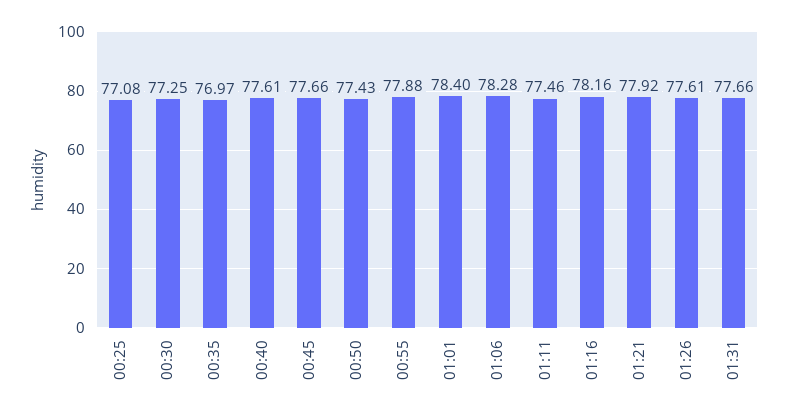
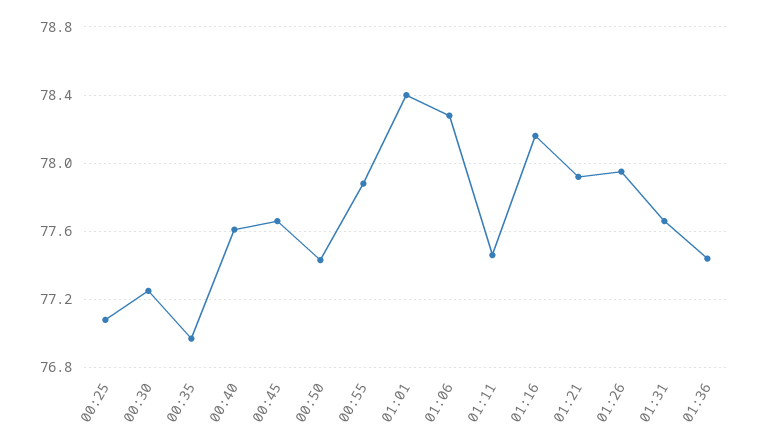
01:26: 77.61 -> 77.95
01:36: none -> 77.45

